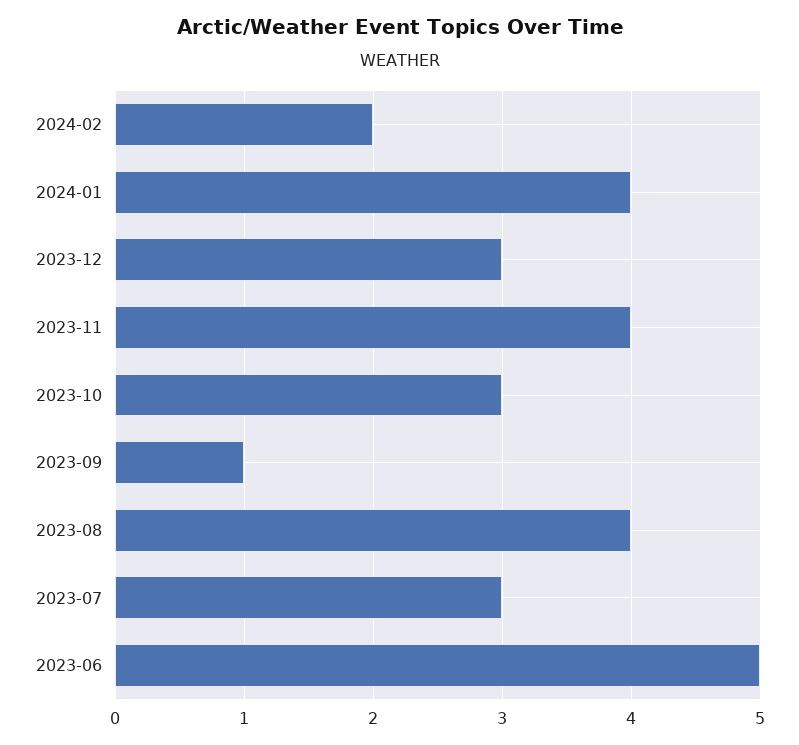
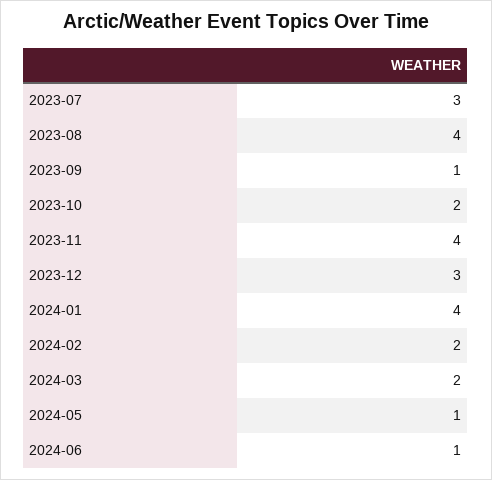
2023-10: 3 -> 2
2023-06: 5 -> none
2024-03: none -> 2
2024-05: none -> 1
2024-06: none -> 1

